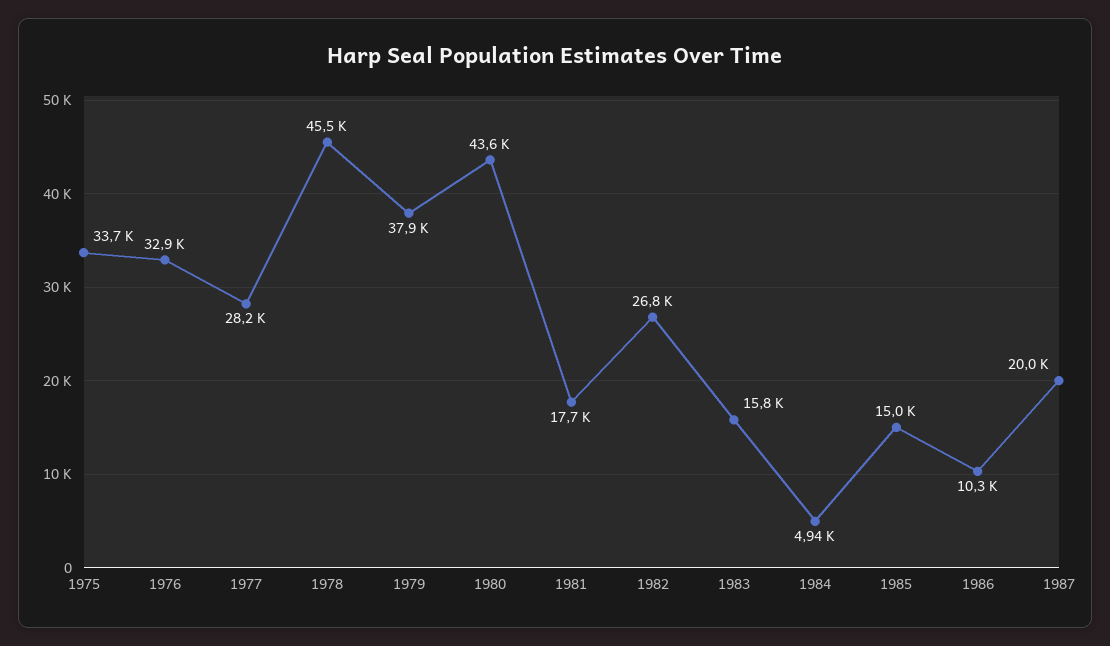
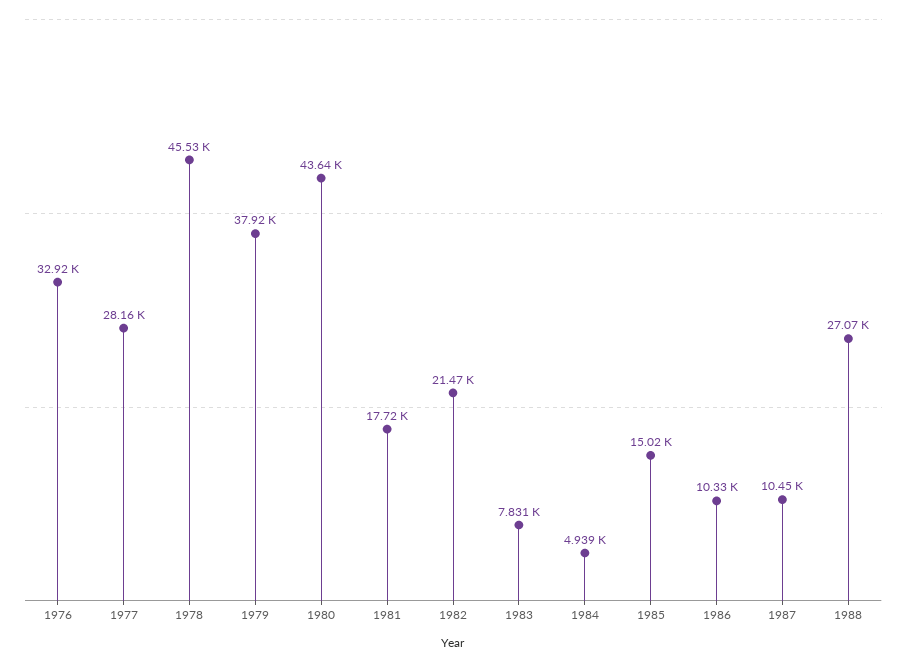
1975: 33700 -> none
1982: 26800 -> 21470
1983: 15800 -> 7831
1987: 20000 -> 10450
1988: none -> 27070

